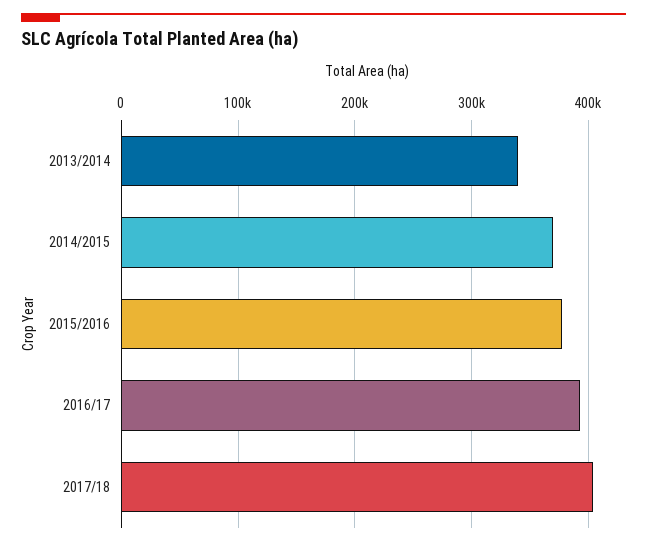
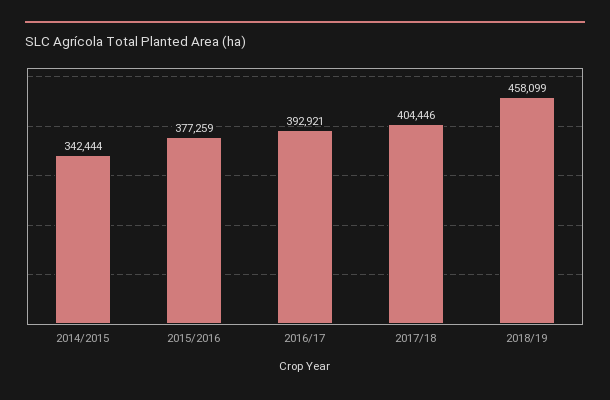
2013/2014: 340000 -> none
2014/2015: 370000 -> 342444
2018/19: none -> 458099

